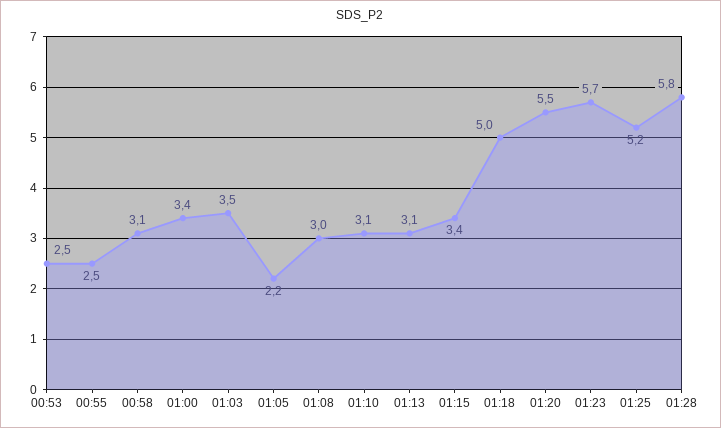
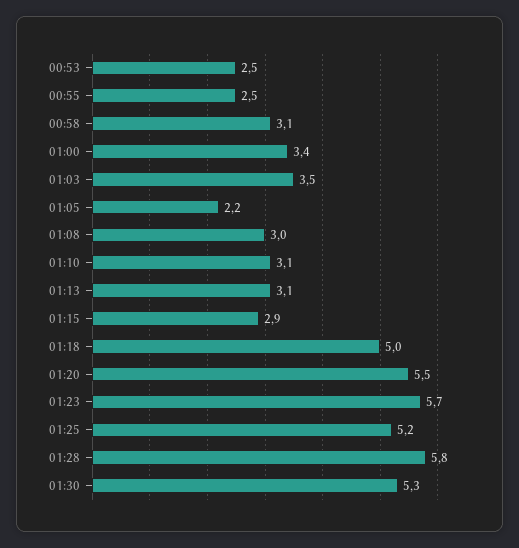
01:15: 3.4 -> 2.9
01:30: none -> 5.3

